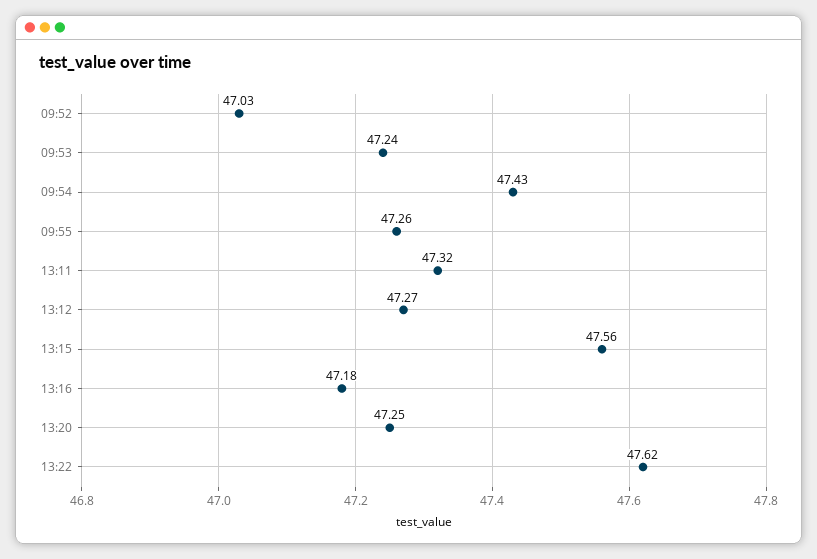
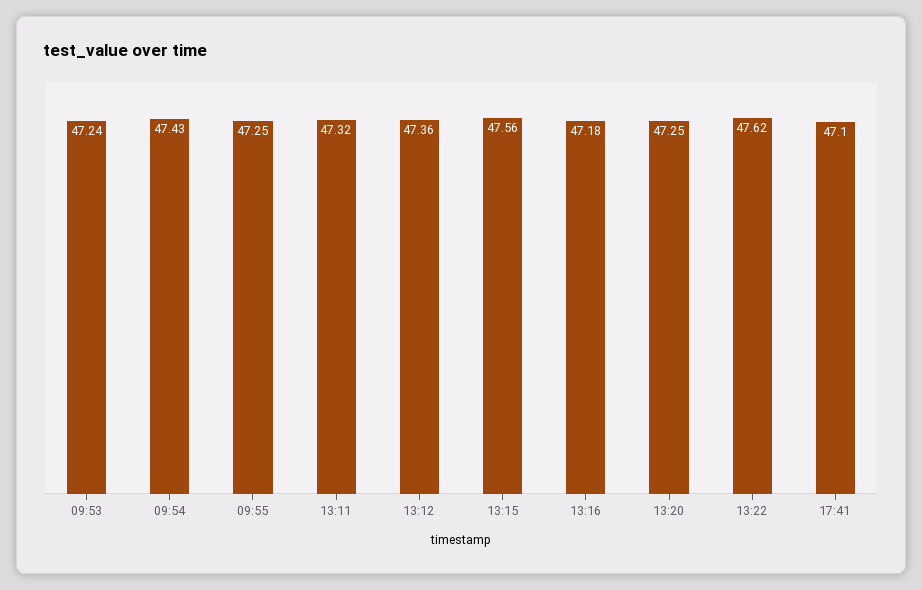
09:52: 47.03 -> none
09:55: 47.26 -> 47.25
13:12: 47.27 -> 47.36
17:41: none -> 47.1

